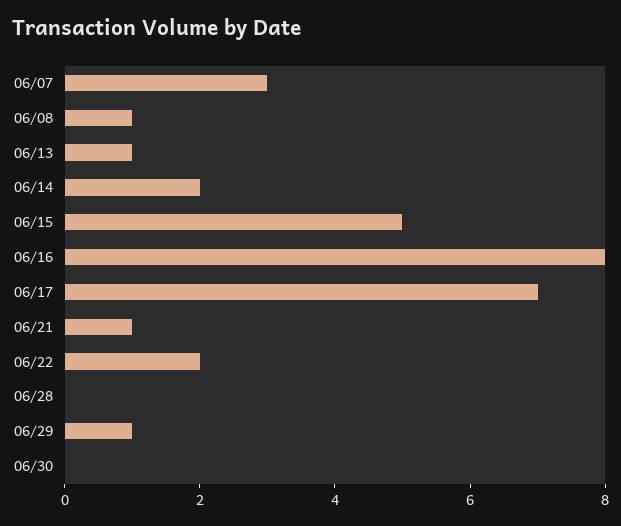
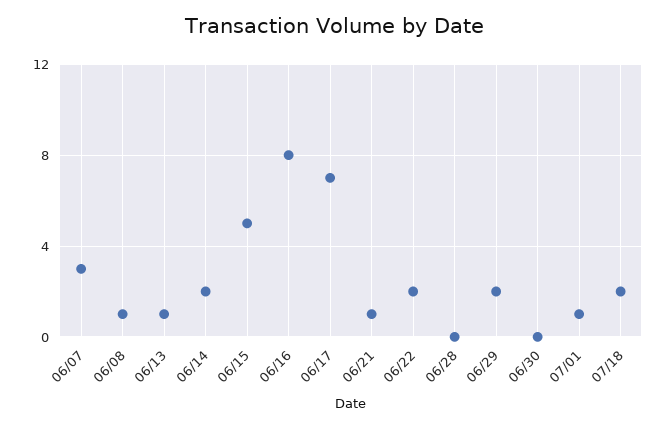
06/29: 1 -> 2
07/01: none -> 1
07/18: none -> 2

